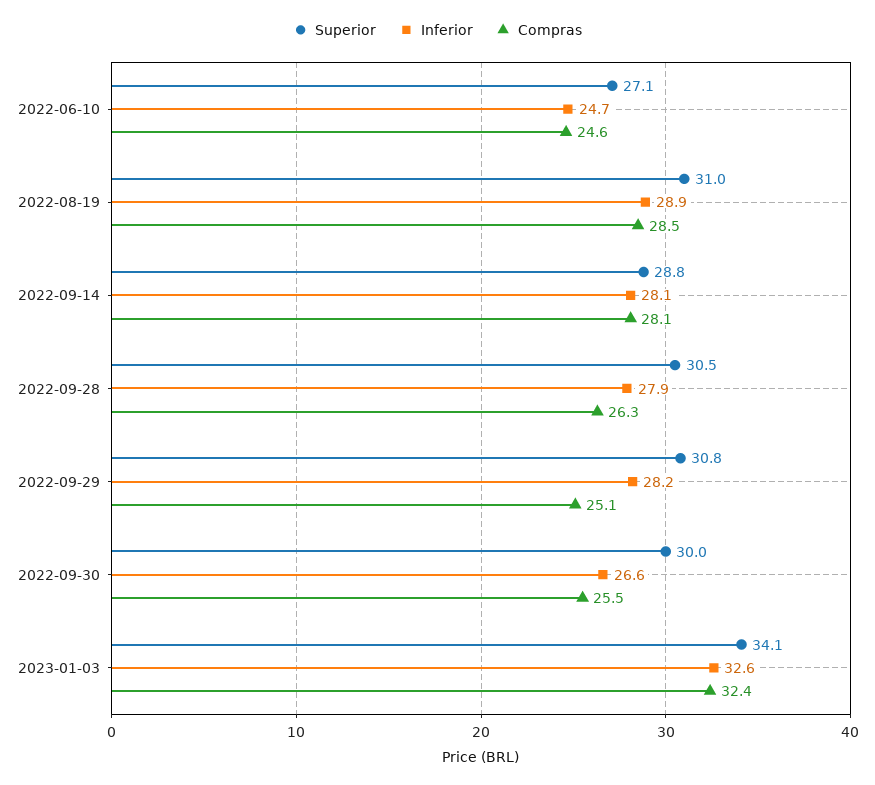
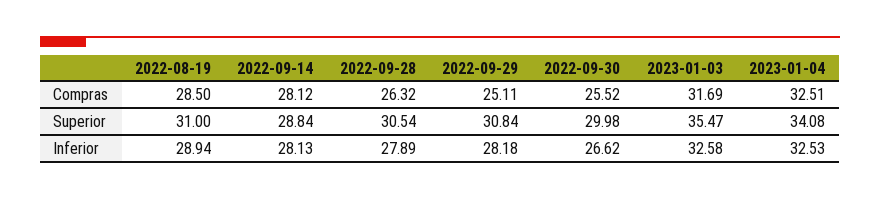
Superior, 2022-06-10: 27.1 -> none
Inferior, 2022-06-10: 24.7 -> none
Compras, 2022-06-10: 24.6 -> none
Superior, 2023-01-03: 34.1 -> 35.47
Compras, 2023-01-03: 32.4 -> 31.69
Compras, 2023-01-04: none -> 32.51
Superior, 2023-01-04: none -> 34.08
Inferior, 2023-01-04: none -> 32.53

